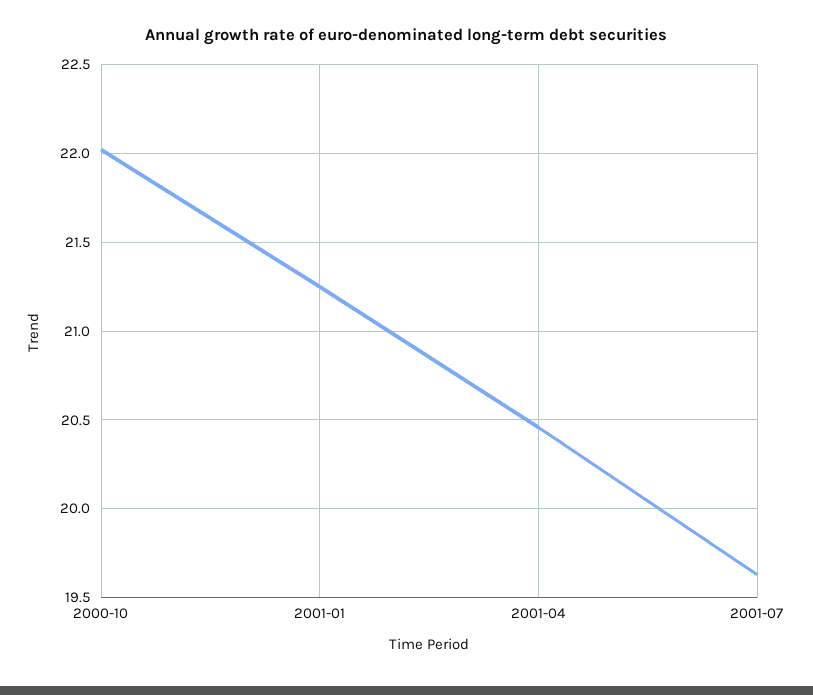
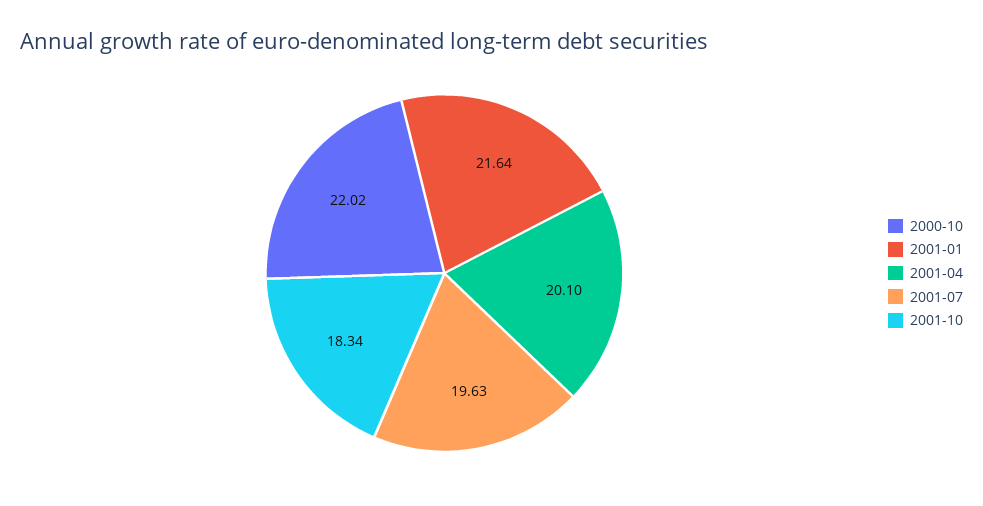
2001-01: 21.25 -> 21.64
2001-04: 20.45 -> 20.1
2001-10: none -> 18.34

